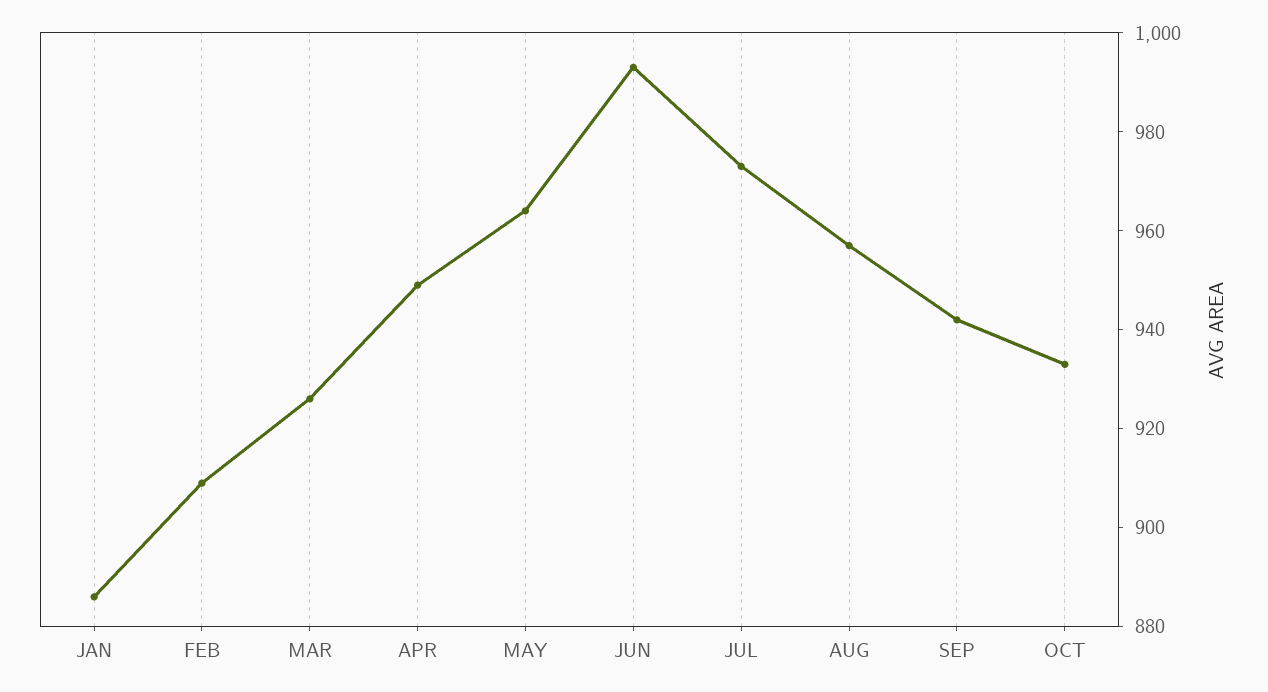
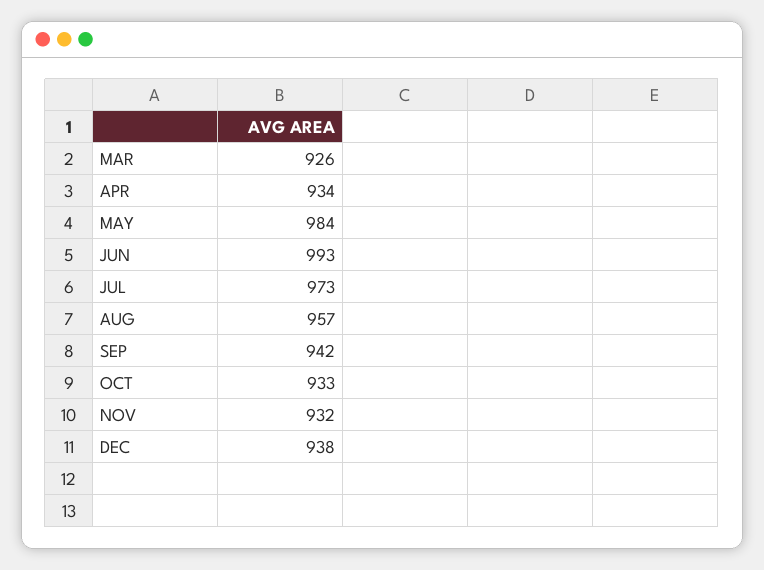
JAN: 885 -> none
FEB: 910 -> none
APR: 950 -> 934
MAY: 965 -> 984
NOV: none -> 932
DEC: none -> 938

